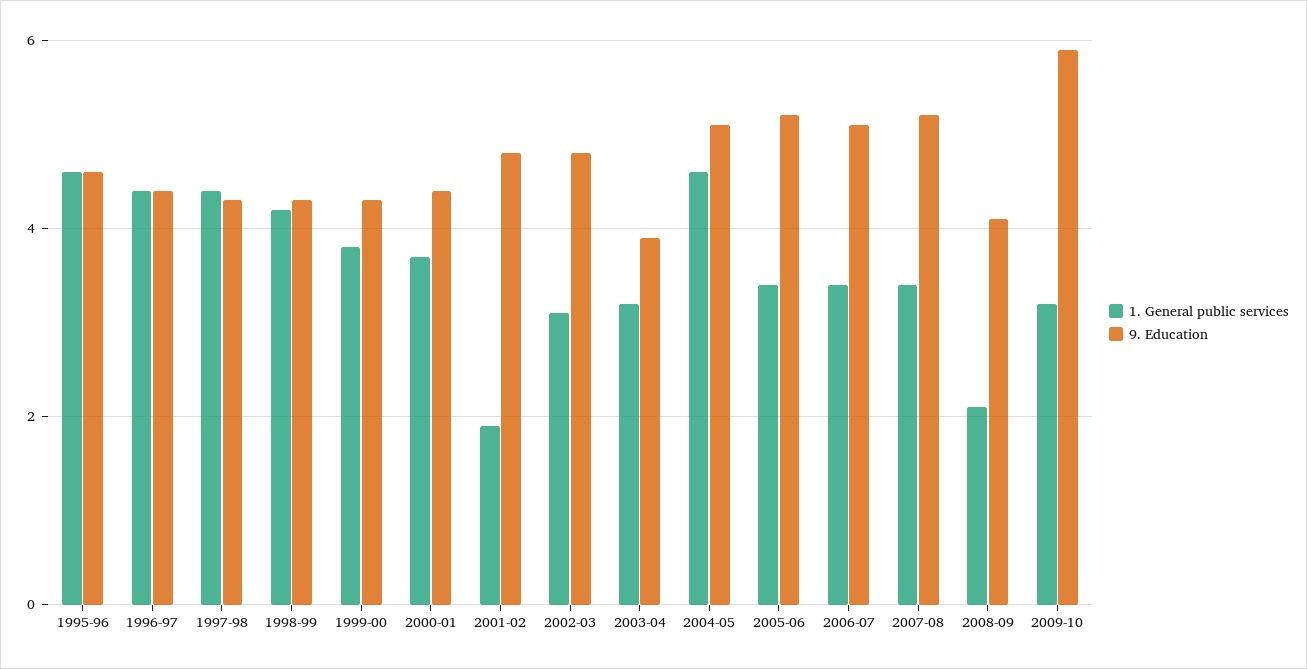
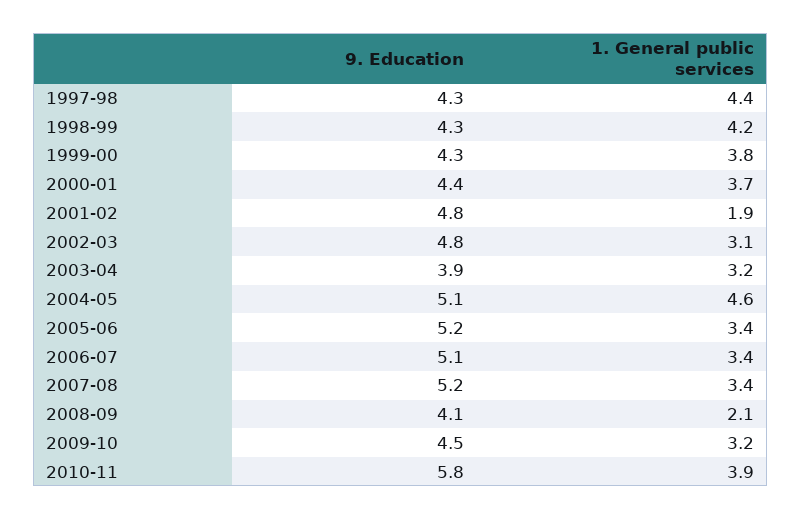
1. General public services, 1995-96: 4.5 -> none
9. Education, 1995-96: 4.5 -> none
1. General public services, 1996-97: 4.5 -> none
9. Education, 1996-97: 4.5 -> none
9. Education, 2009-10: 6 -> 4.5
9. Education, 2010-11: none -> 5.8
1. General public services, 2010-11: none -> 3.9

